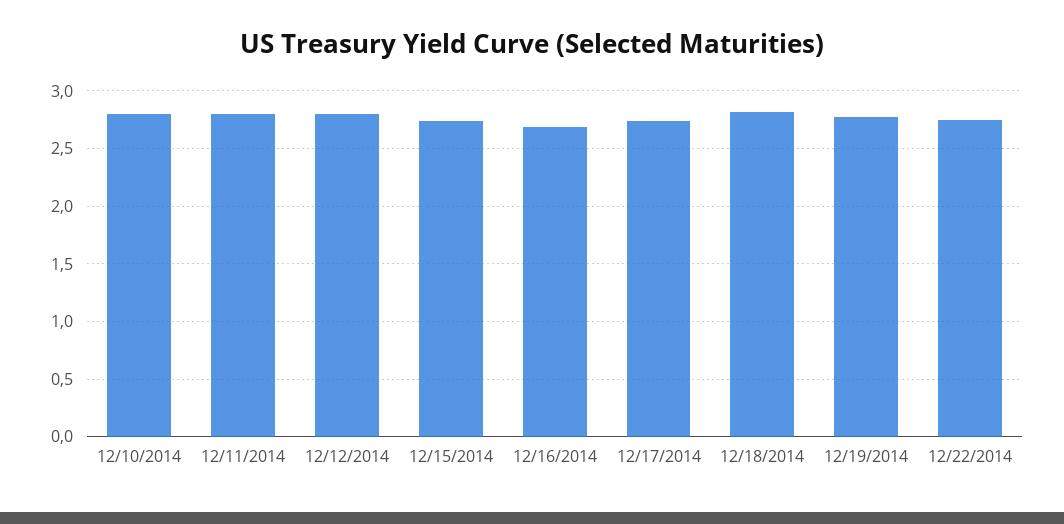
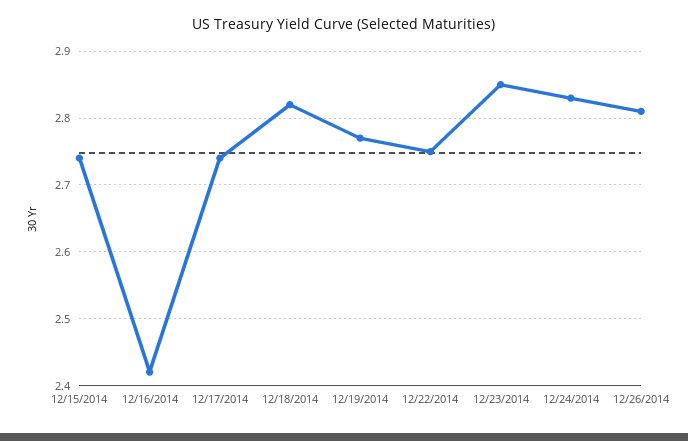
12/10/2014: 2.8 -> none
12/11/2014: 2.8 -> none
12/12/2014: 2.8 -> none
12/16/2014: 2.7 -> 2.42
12/23/2014: none -> 2.85
12/24/2014: none -> 2.83
12/26/2014: none -> 2.81

